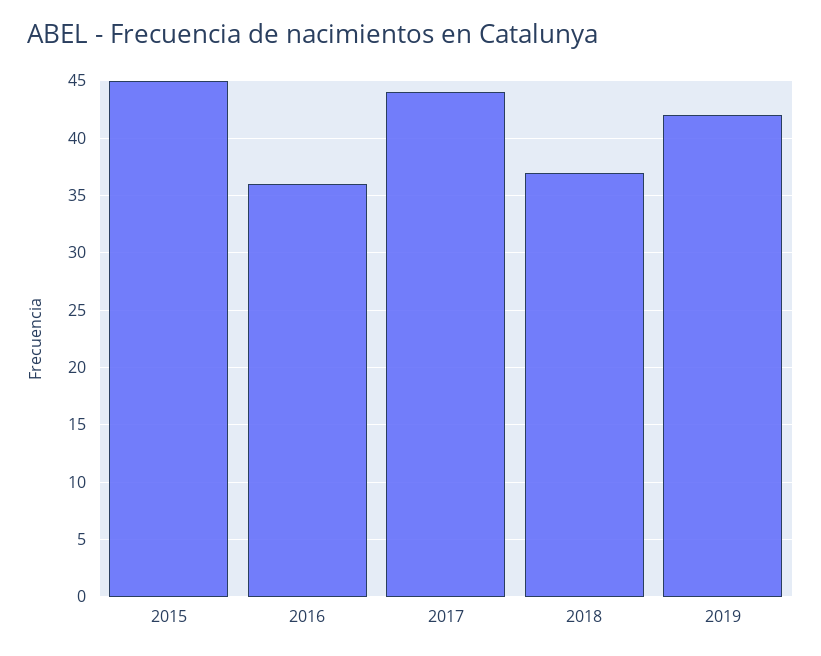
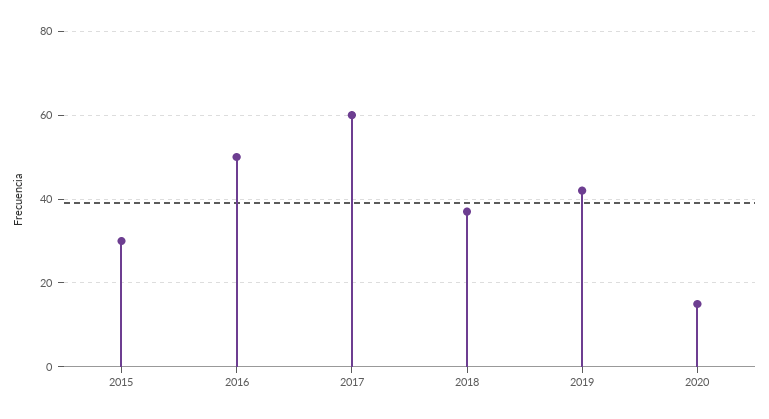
2015: 45 -> 30
2016: 36 -> 50
2017: 44 -> 60
2020: none -> 15

